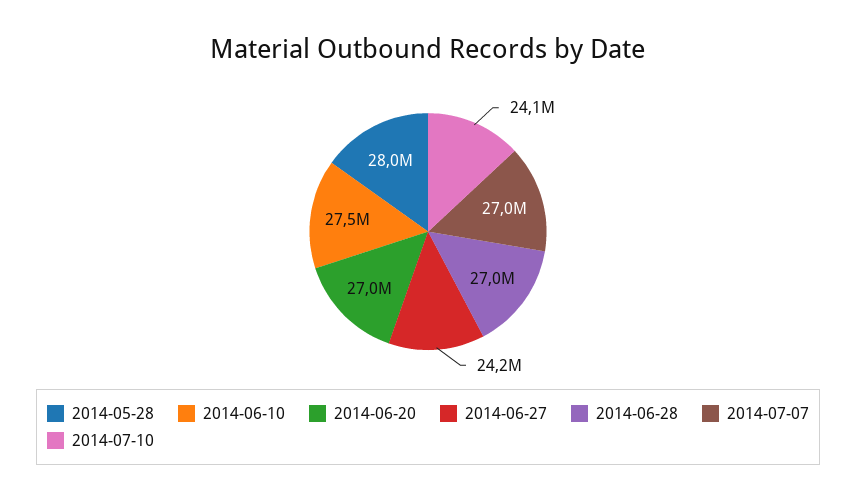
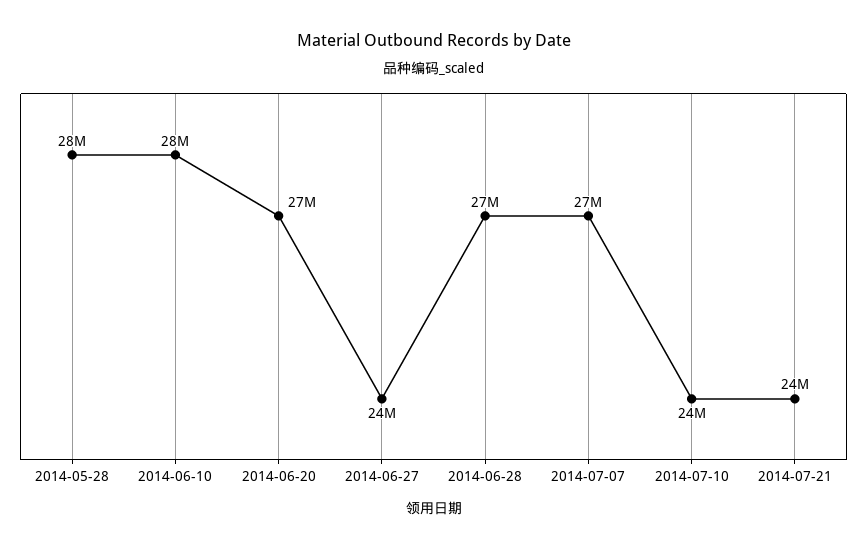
2014-07-21: none -> 24000000

